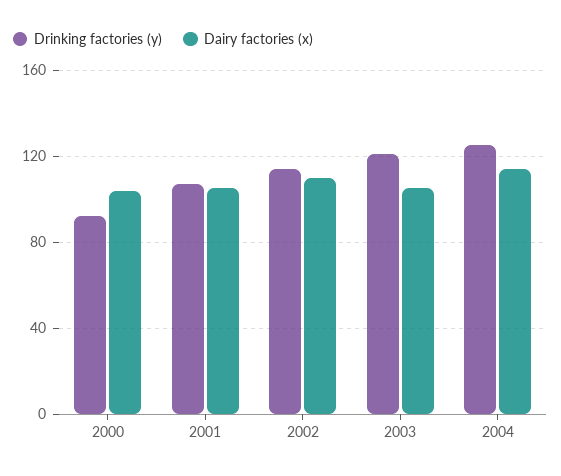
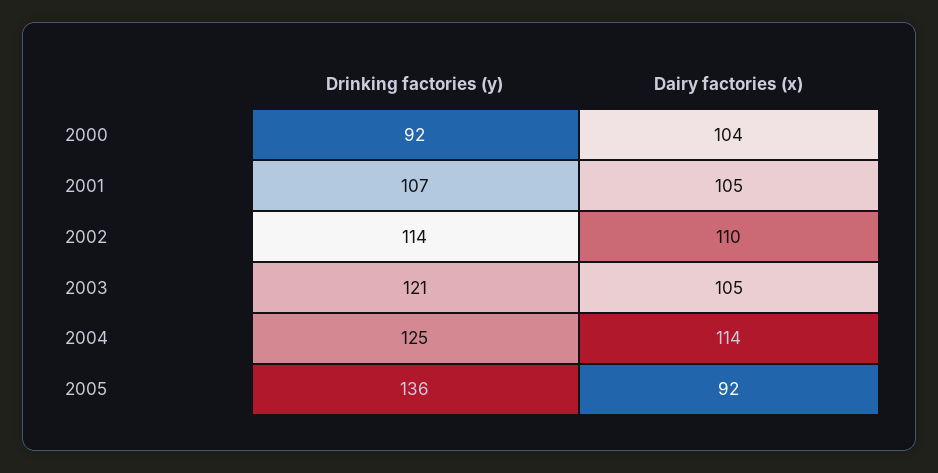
Drinking factories (y), 2005: none -> 136
Dairy factories (x), 2005: none -> 92

